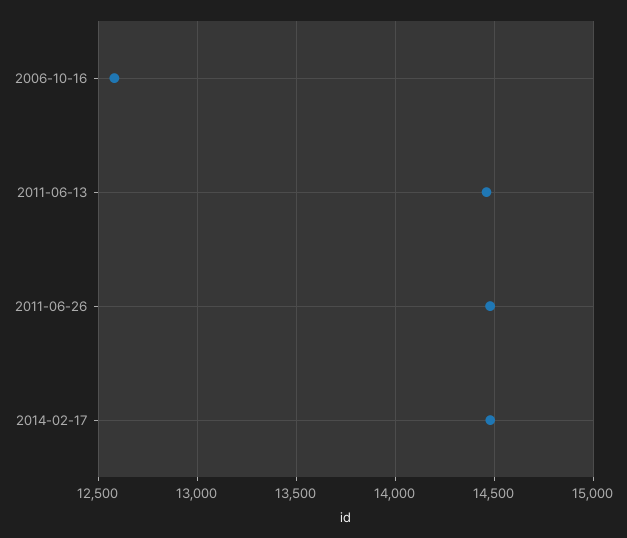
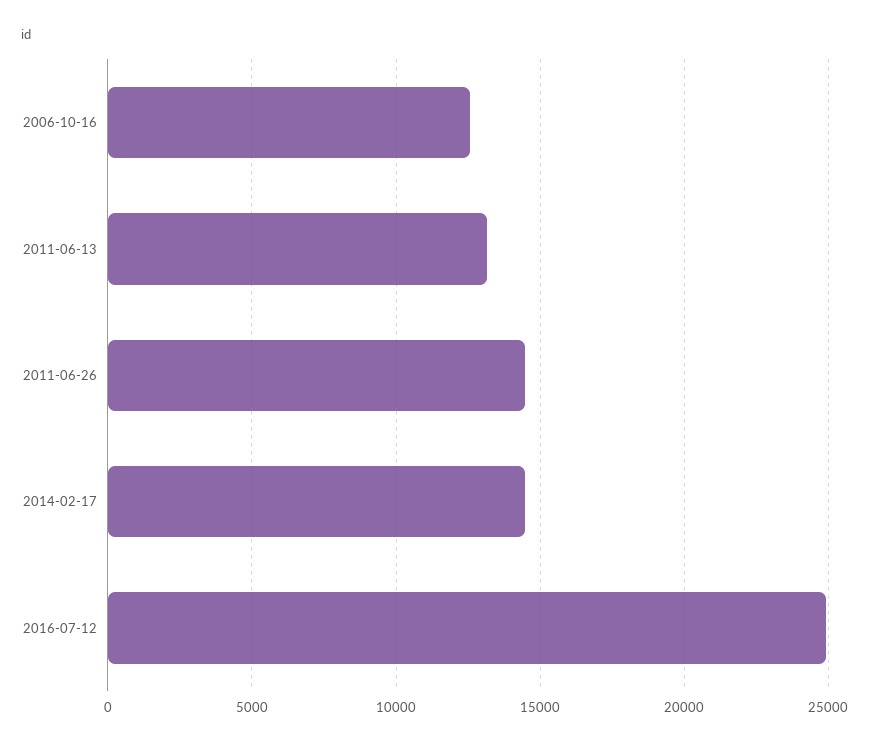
2011-06-13: 14450 -> 13000
2016-07-12: none -> 25000

